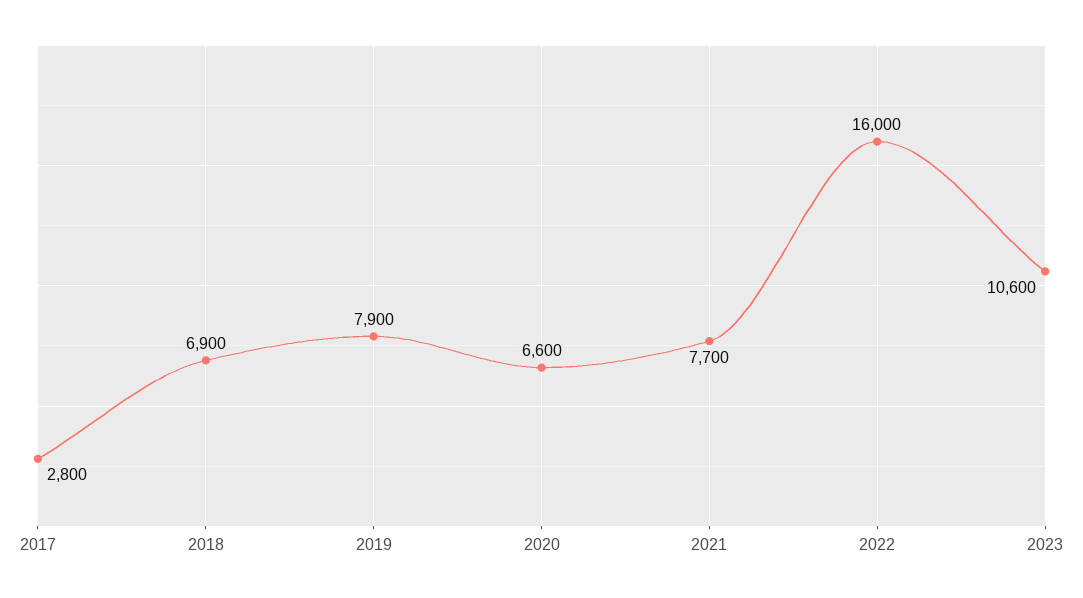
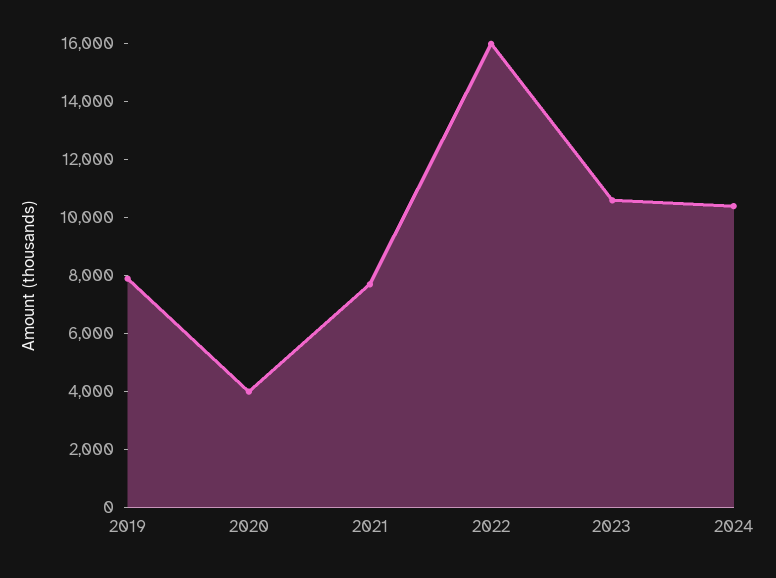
2017: 2800 -> none
2018: 6900 -> none
2020: 6600 -> 4000
2024: none -> 10500

